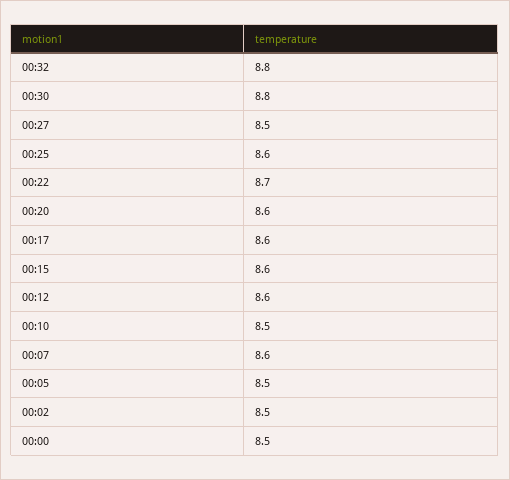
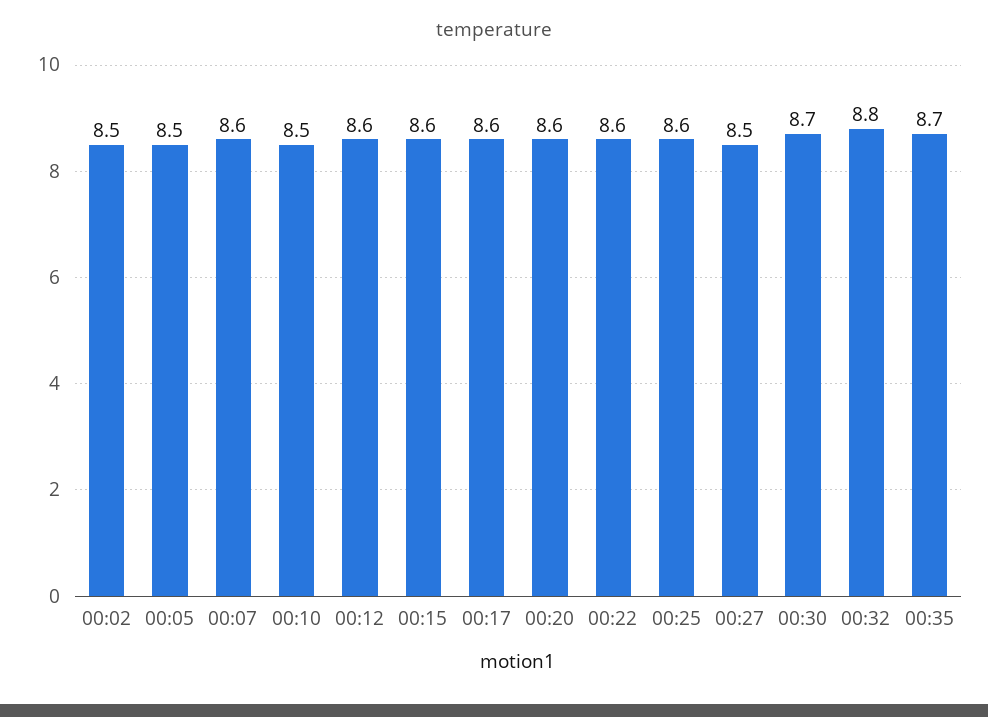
00:30: 8.8 -> 8.7
00:22: 8.7 -> 8.6
00:00: 8.5 -> none
00:35: none -> 8.7

